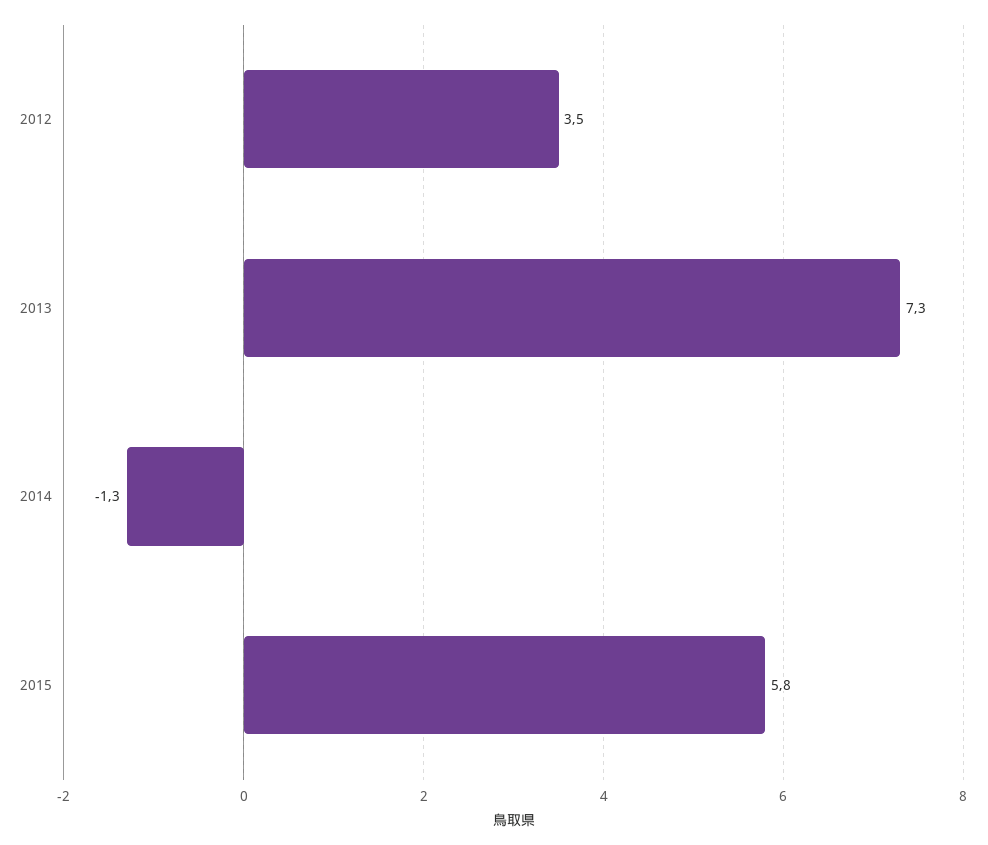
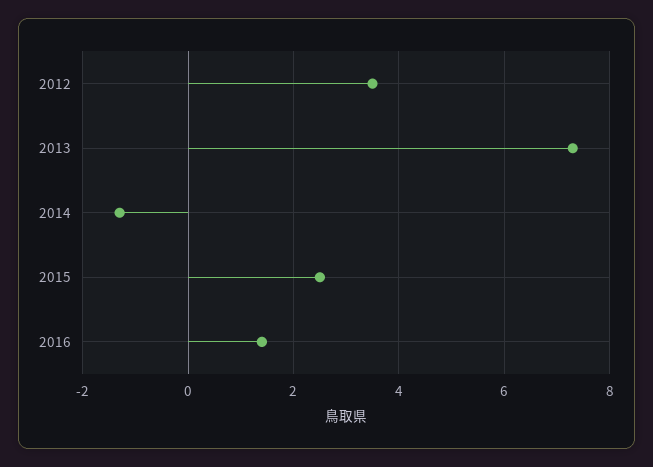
2015: 5.8 -> 2.5
2016: none -> 1.5

